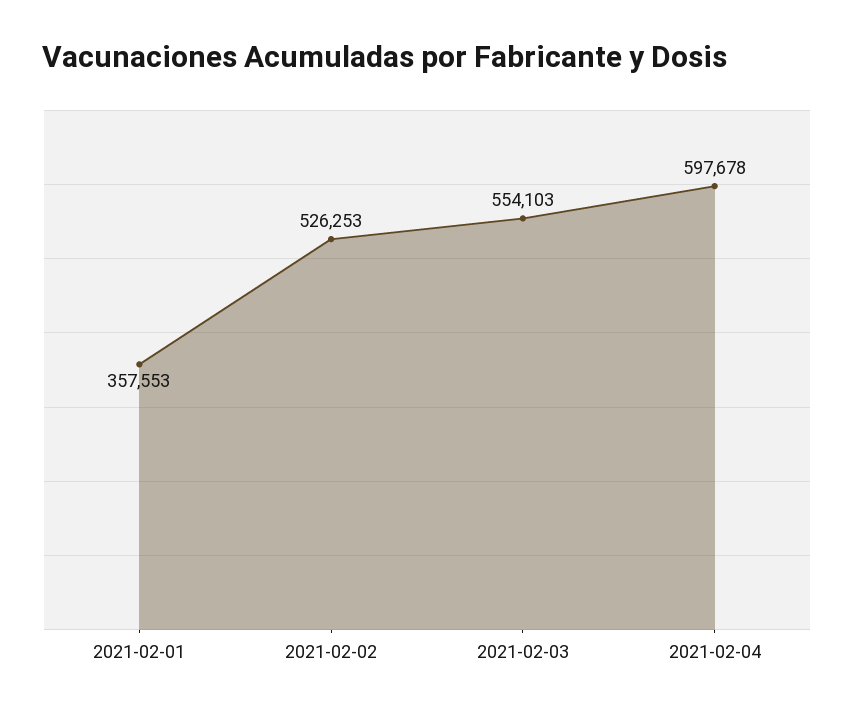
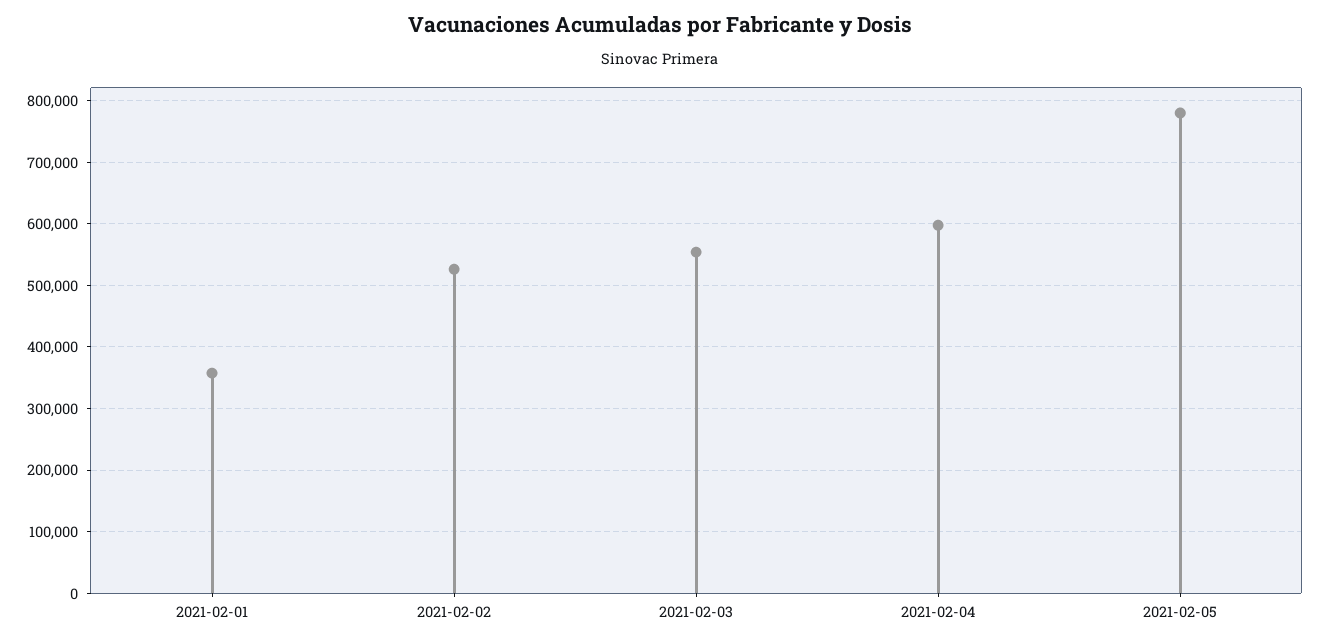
2021-02-05: none -> 780000

